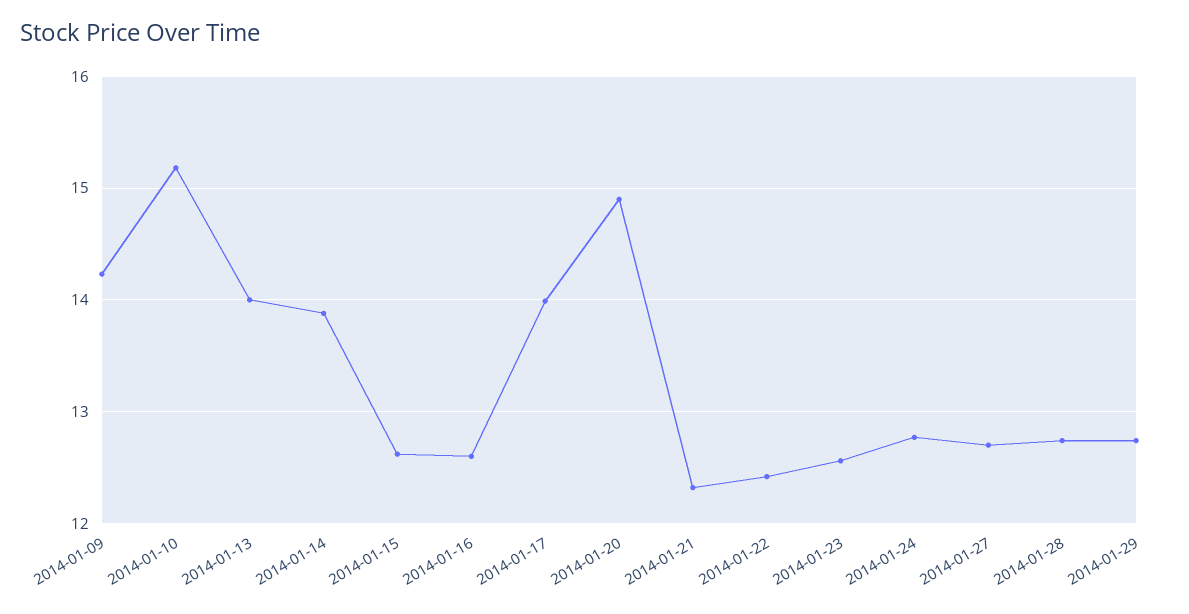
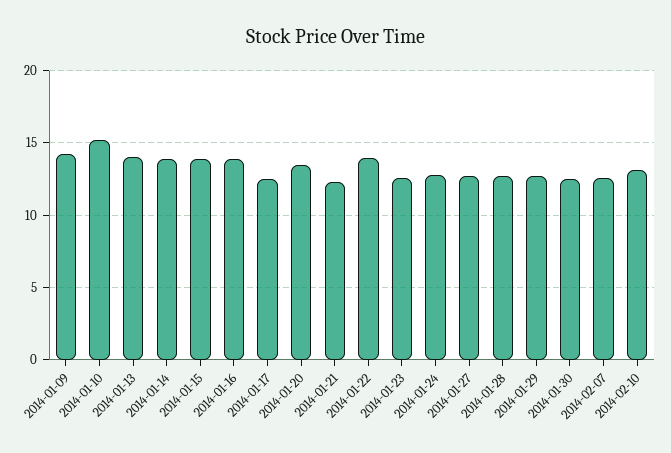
2014-01-15: 12.6 -> 14
2014-01-16: 12.6 -> 14
2014-01-17: 14 -> 12.5
2014-01-20: 14.9 -> 13.5
2014-01-22: 12.4 -> 14
2014-01-30: none -> 12.5
2014-02-07: none -> 12.5
2014-02-10: none -> 13

